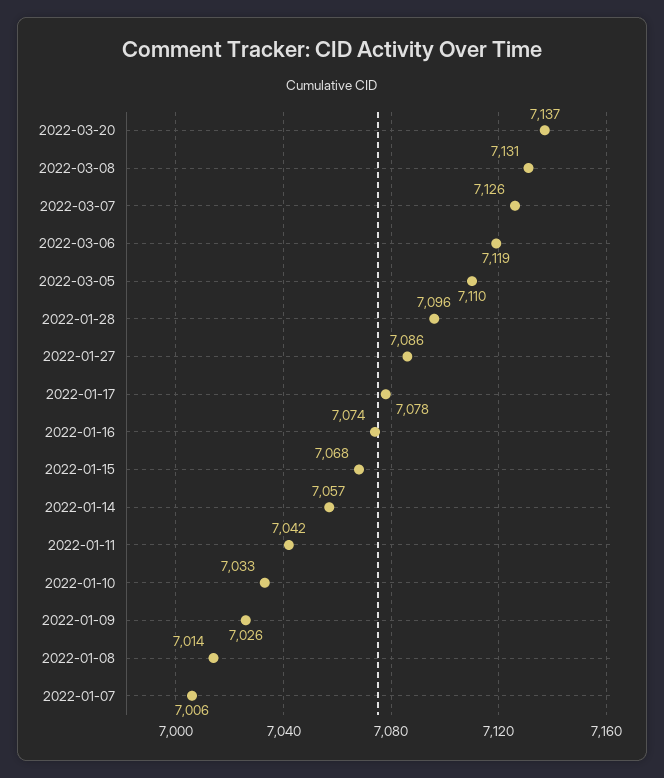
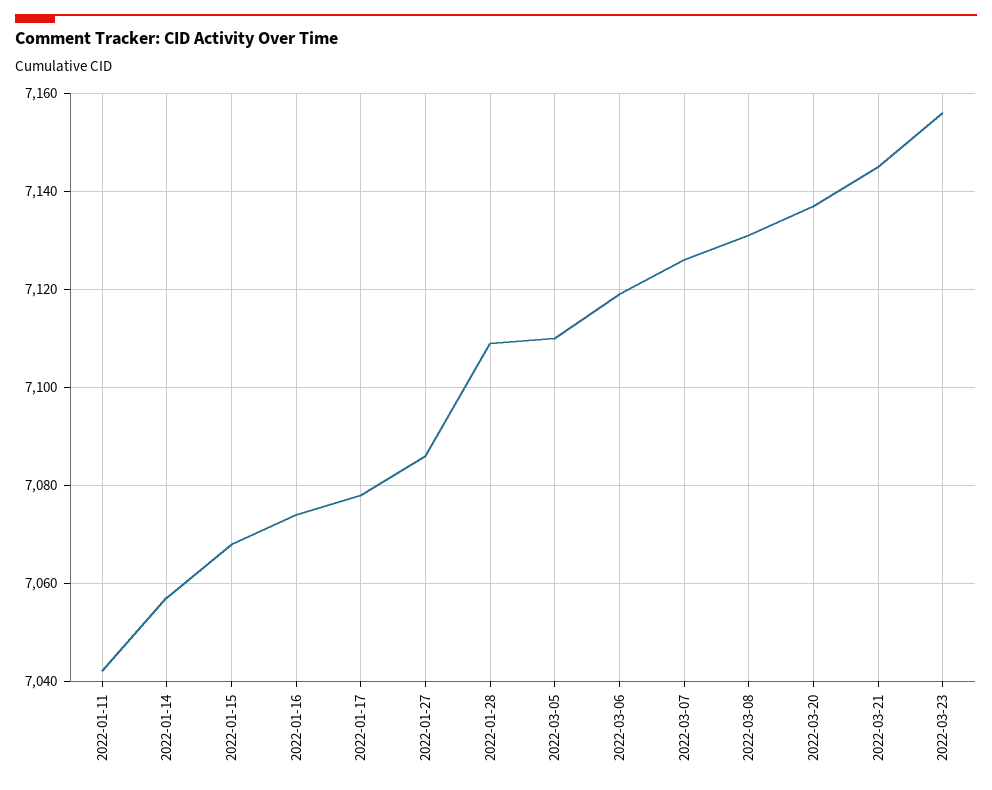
2022-01-28: 7096 -> 7110
2022-01-10: 7033 -> none
2022-01-09: 7026 -> none
2022-01-08: 7014 -> none
2022-01-07: 7006 -> none
2022-03-21: none -> 7145
2022-03-23: none -> 7155

